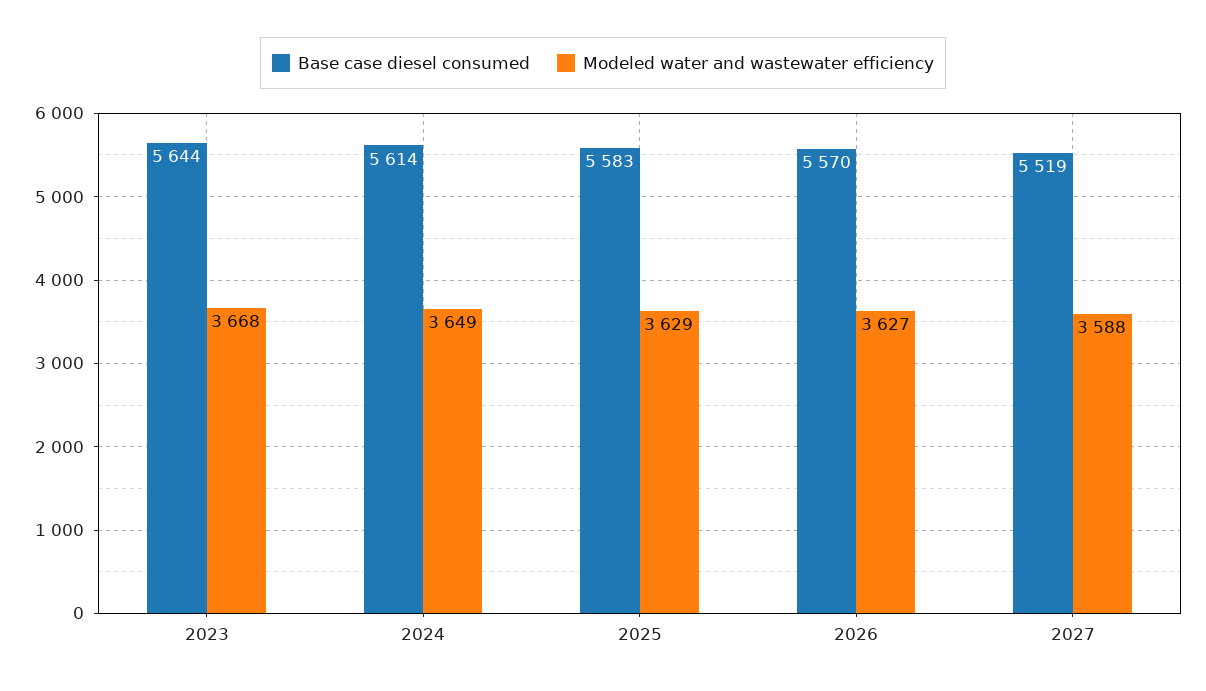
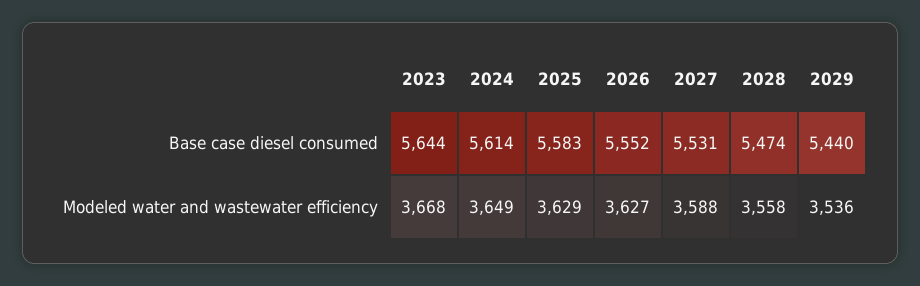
Base case diesel consumed, 2026: 5570 -> 5552
Base case diesel consumed, 2027: 5519 -> 5531
Base case diesel consumed, 2028: none -> 5474
Base case diesel consumed, 2029: none -> 5440
Modeled water and wastewater efficiency, 2028: none -> 3558
Modeled water and wastewater efficiency, 2029: none -> 3536

